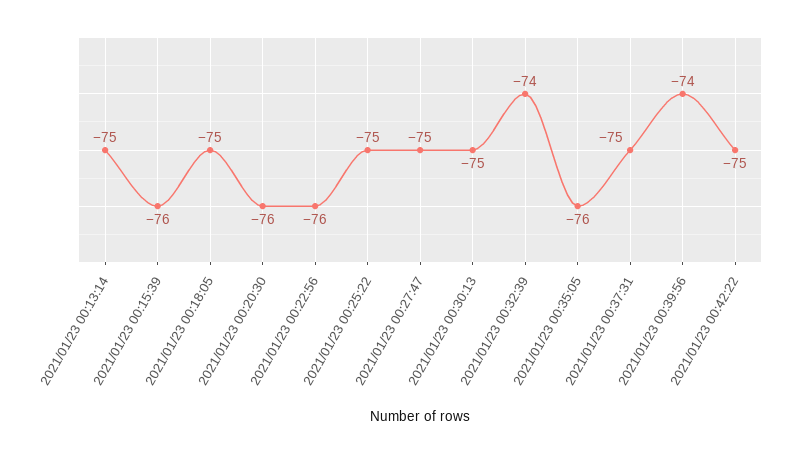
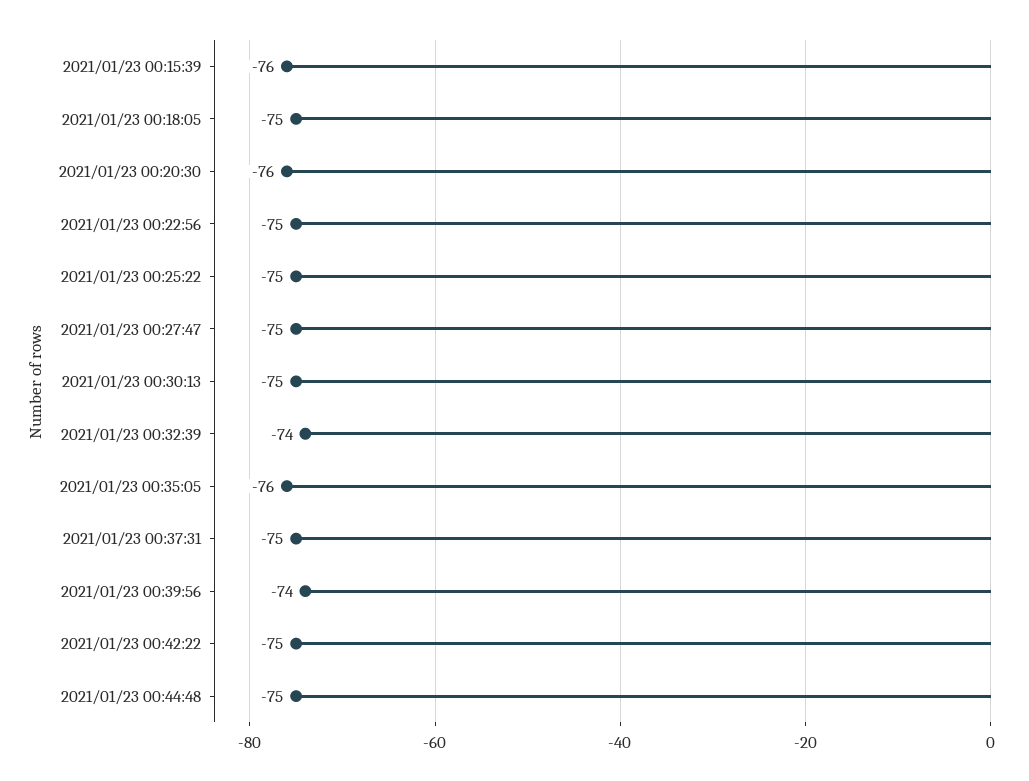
2021/01/23 00:13:14: -75 -> none
2021/01/23 00:22:56: -76 -> -75
2021/01/23 00:44:48: none -> -75

